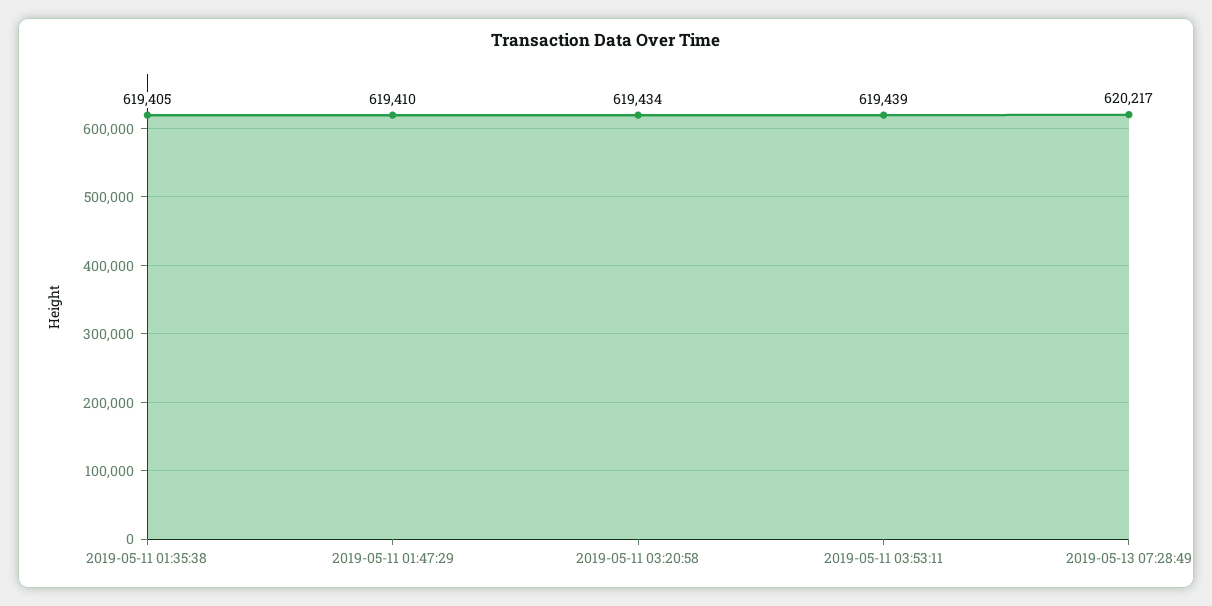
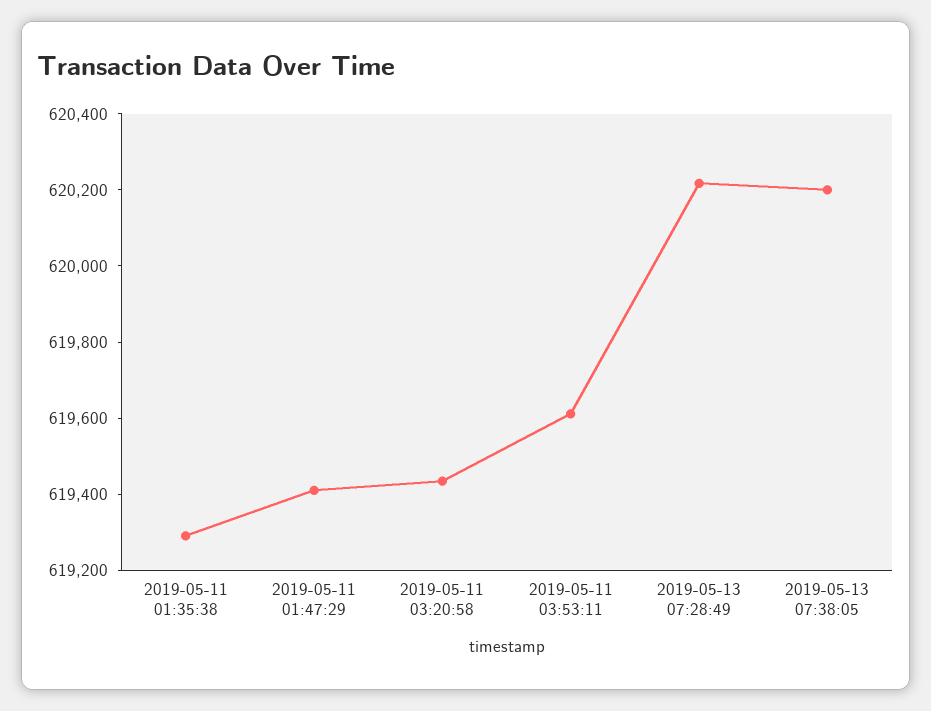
2019-05-11 01:35:38: 619405 -> 619300
2019-05-11 03:53:11: 619439 -> 619600
2019-05-13 07:38:05: none -> 620200

